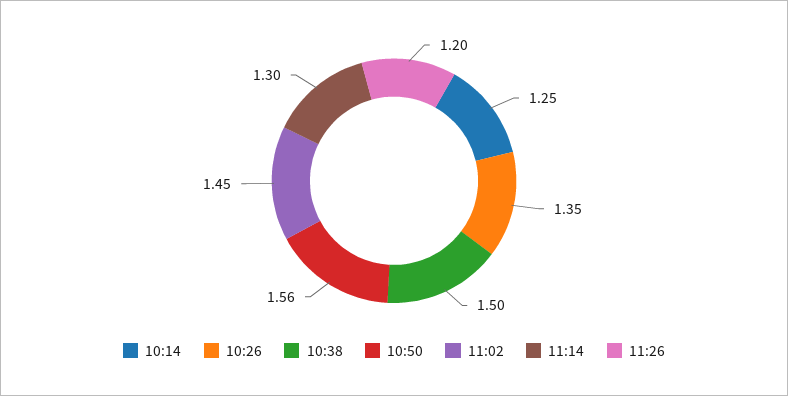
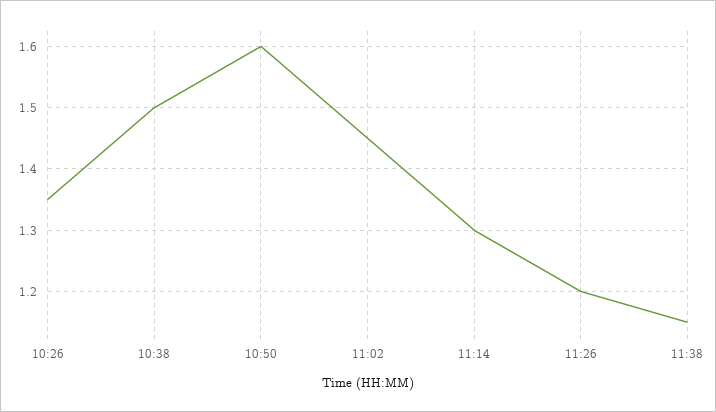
10:14: 1.25 -> none
10:50: 1.56 -> 1.6
11:38: none -> 1.15

